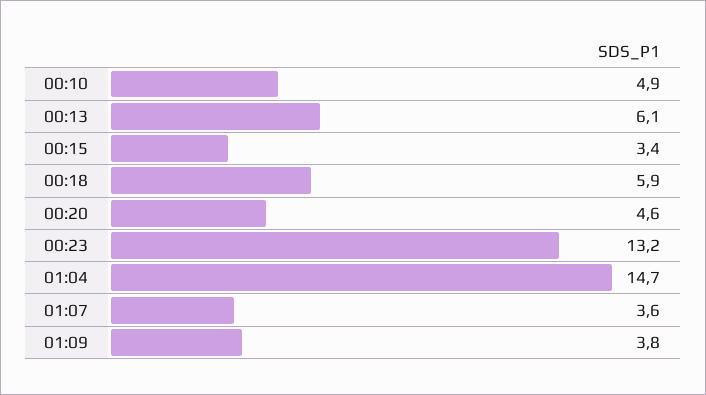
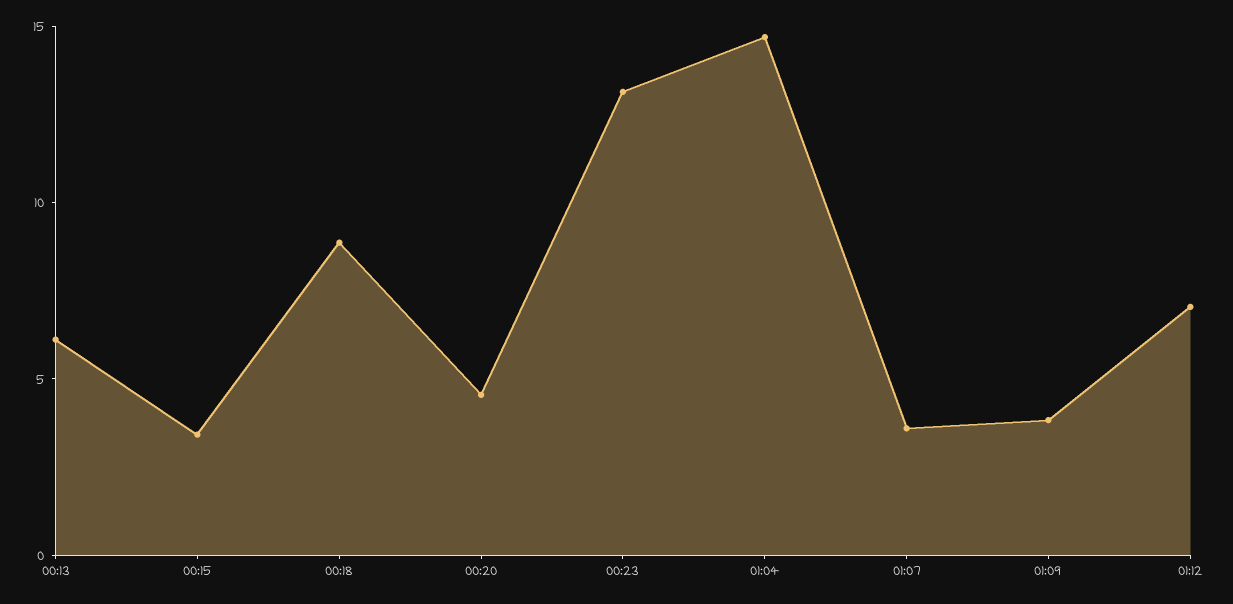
00:10: 4.9 -> none
00:18: 5.9 -> 9
01:12: none -> 7

